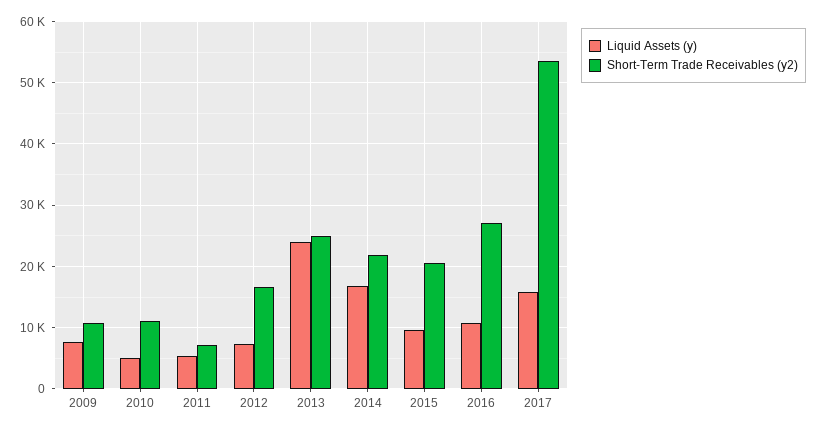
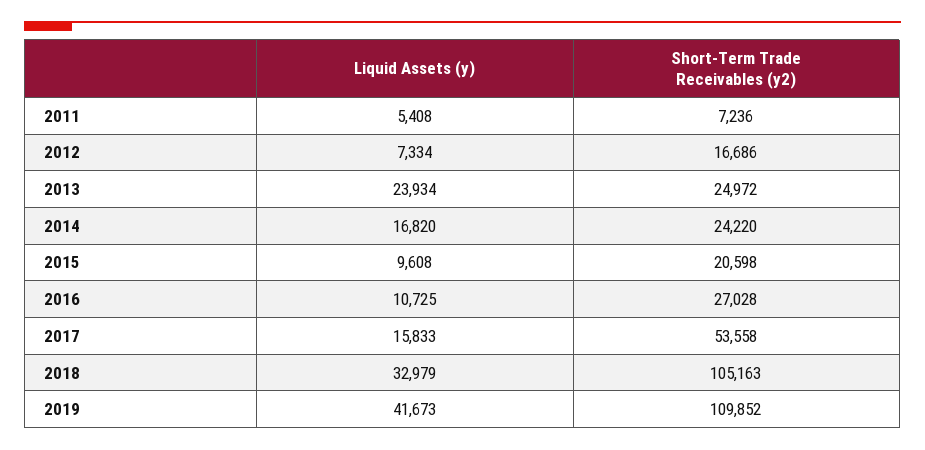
Liquid Assets (y), 2009: 8000 -> none
Short-Term Trade Receivables (y2), 2009: 11000 -> none
Liquid Assets (y), 2010: 5000 -> none
Short-Term Trade Receivables (y2), 2010: 11000 -> none
Short-Term Trade Receivables (y2), 2014: 22000 -> 24220
Liquid Assets (y), 2018: none -> 32979
Short-Term Trade Receivables (y2), 2018: none -> 105163
Liquid Assets (y), 2019: none -> 41673
Short-Term Trade Receivables (y2), 2019: none -> 109852

